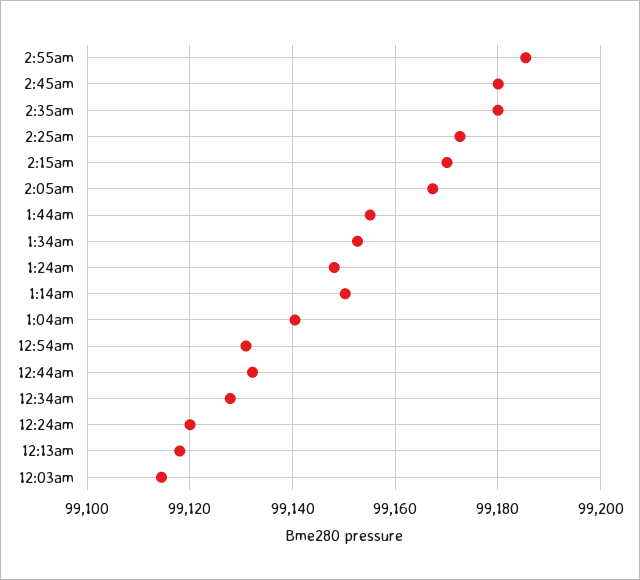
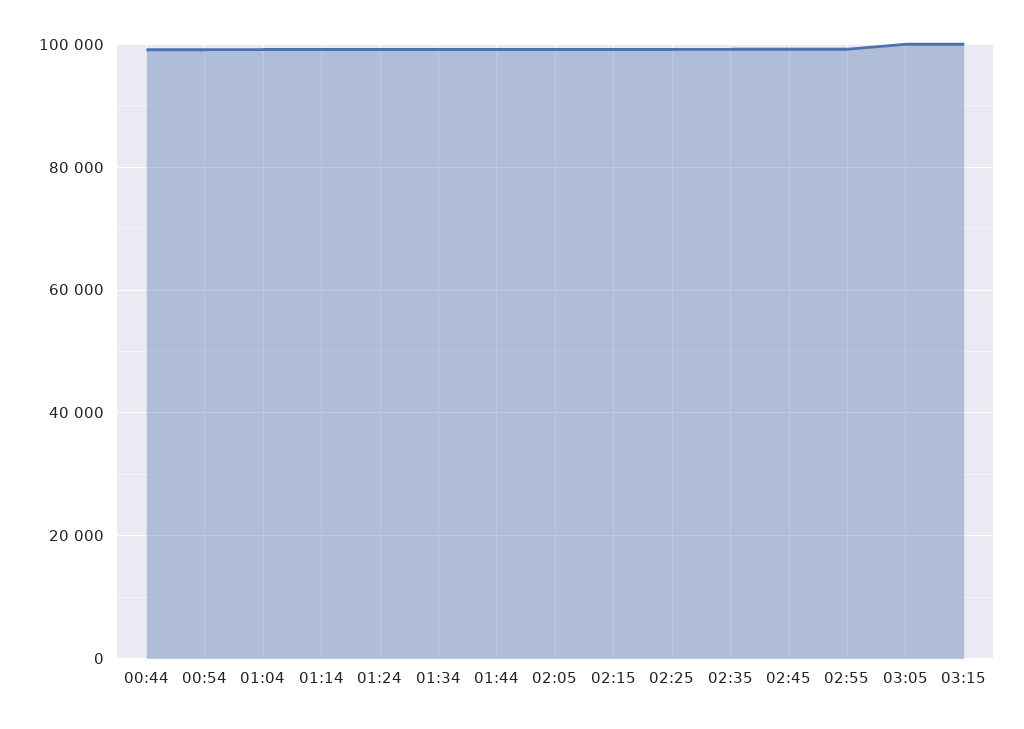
12:34am: 99128 -> none
12:24am: 99120 -> none
12:13am: 99118 -> none
12:03am: 99114 -> none
03:05: none -> 100000
03:15: none -> 100000

